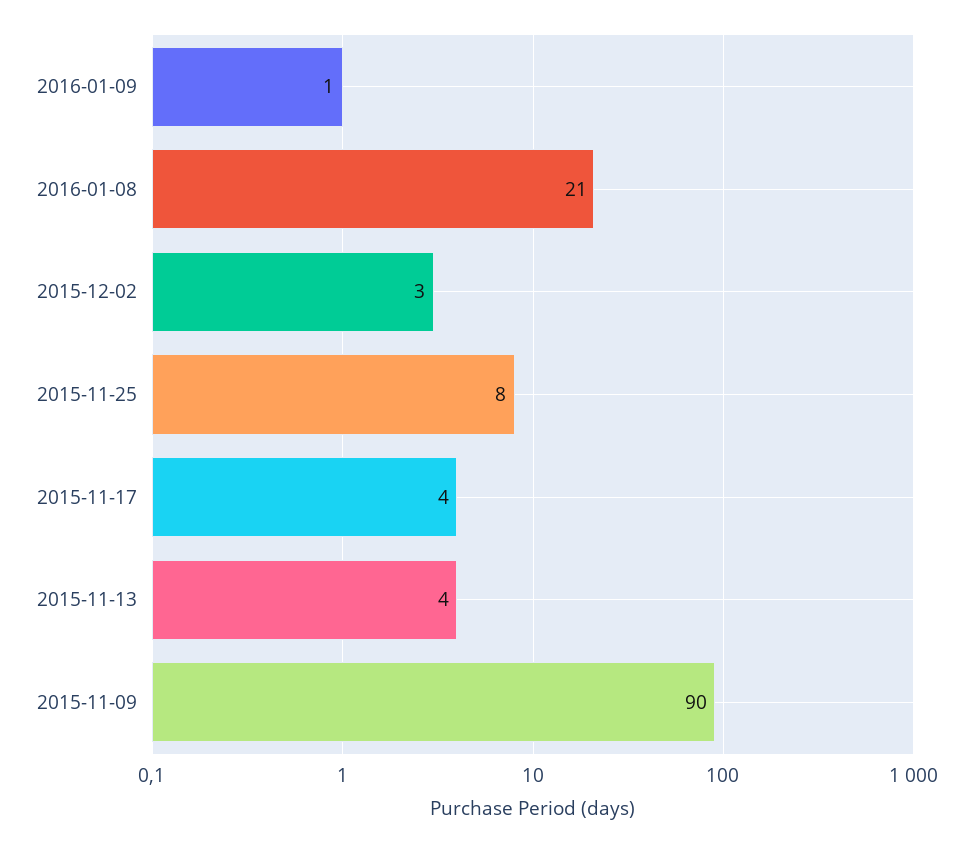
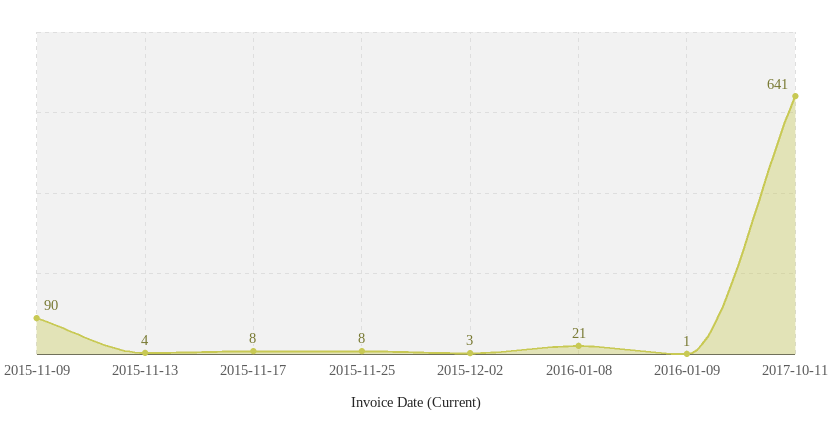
2015-11-17: 4 -> 8
2017-10-11: none -> 641

